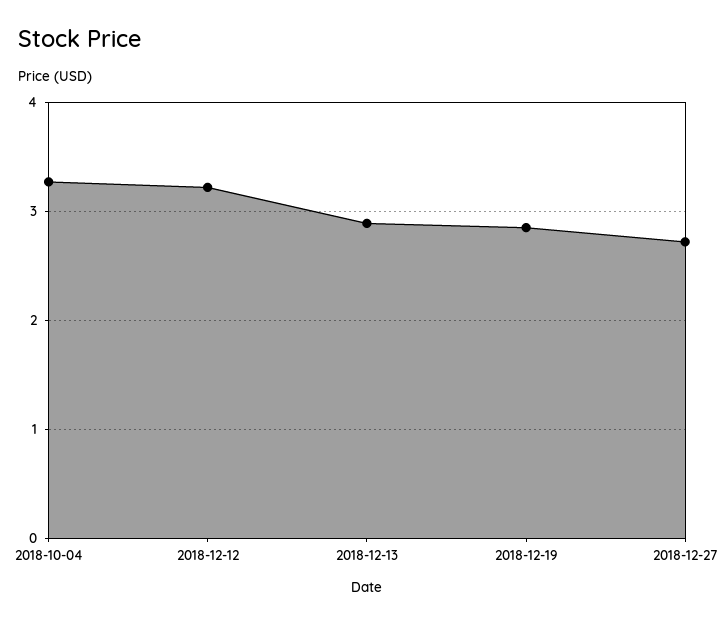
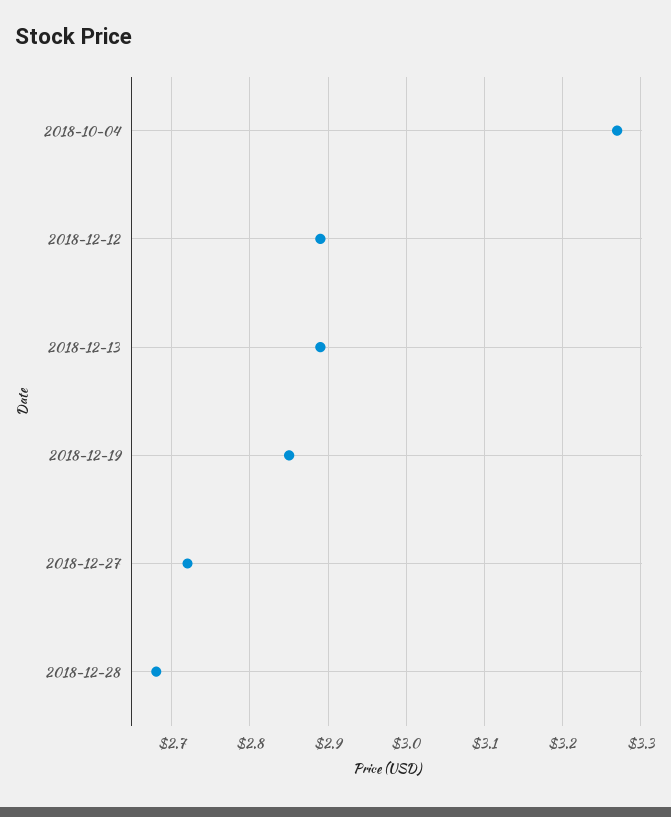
2018-12-12: 3.2 -> 2.89
2018-12-28: none -> 2.68

